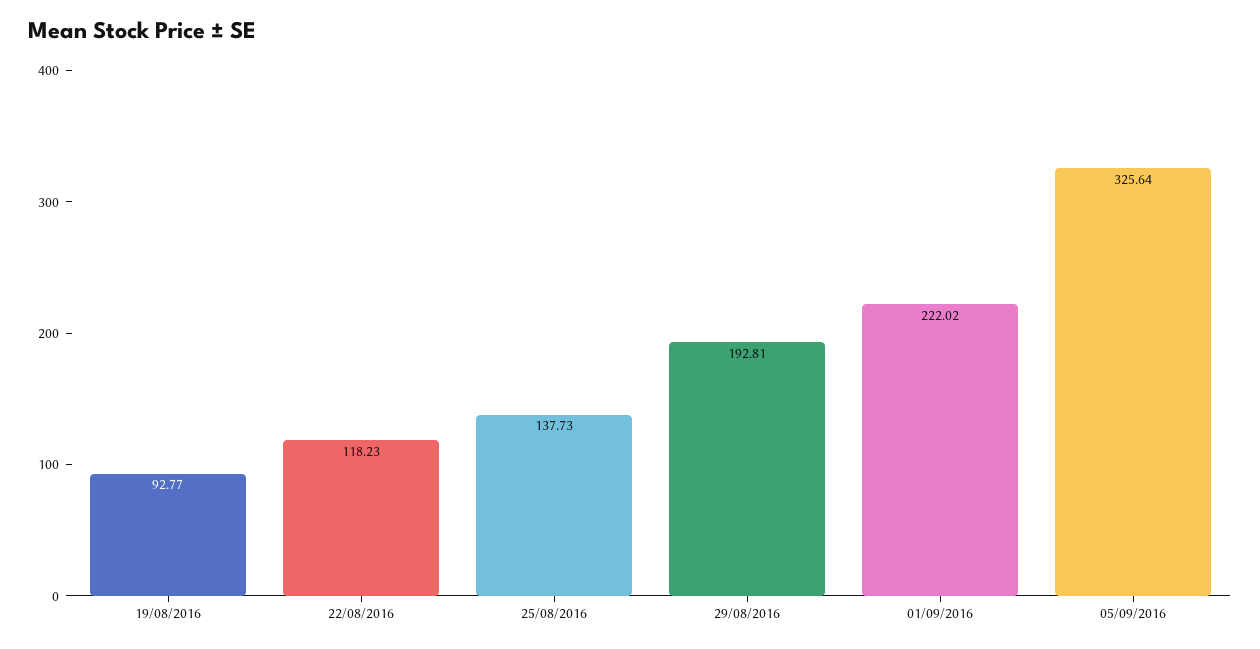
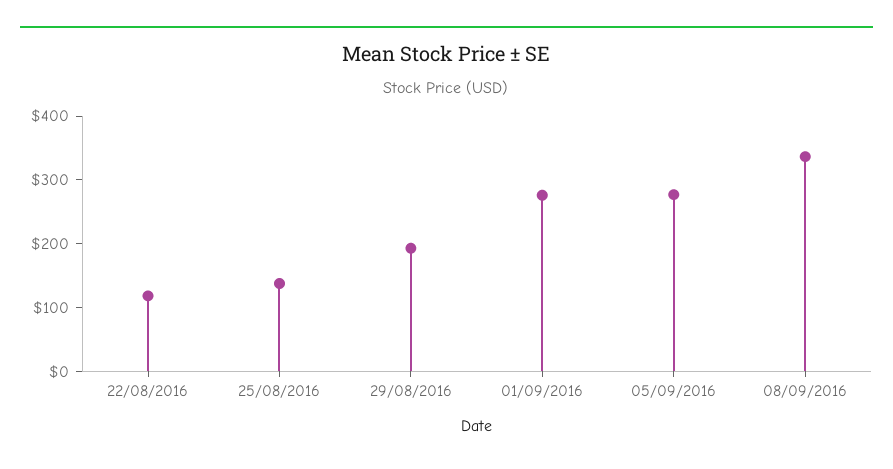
19/08/2016: 92.77 -> none
01/09/2016: 222.02 -> 280
05/09/2016: 325.64 -> 280
08/09/2016: none -> 340

